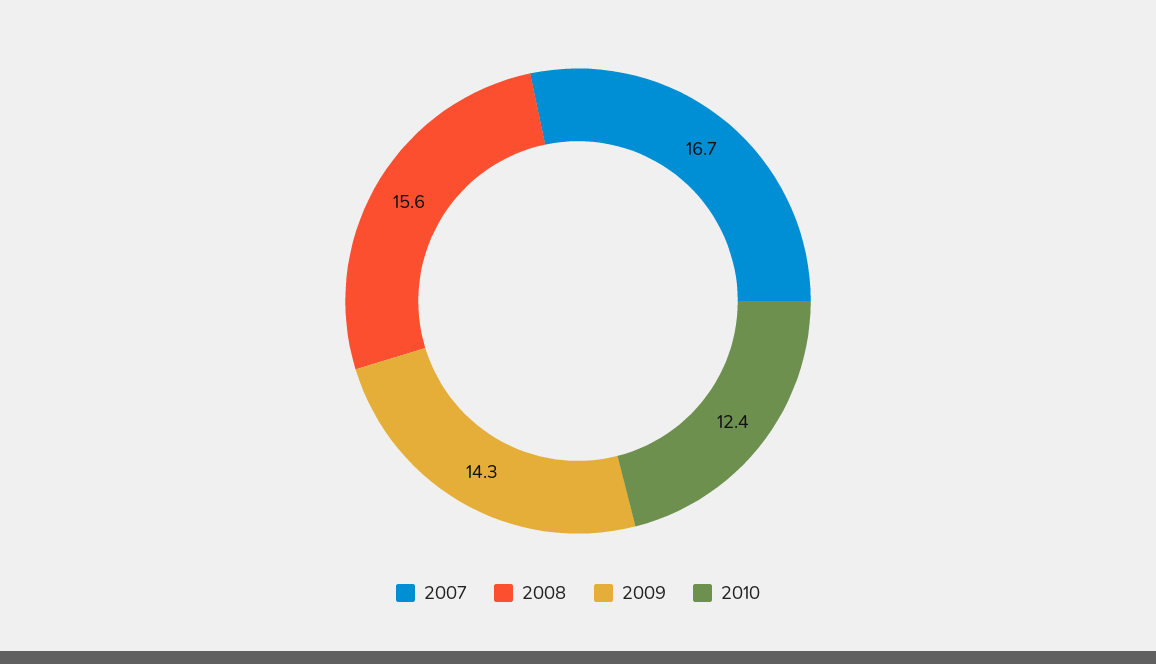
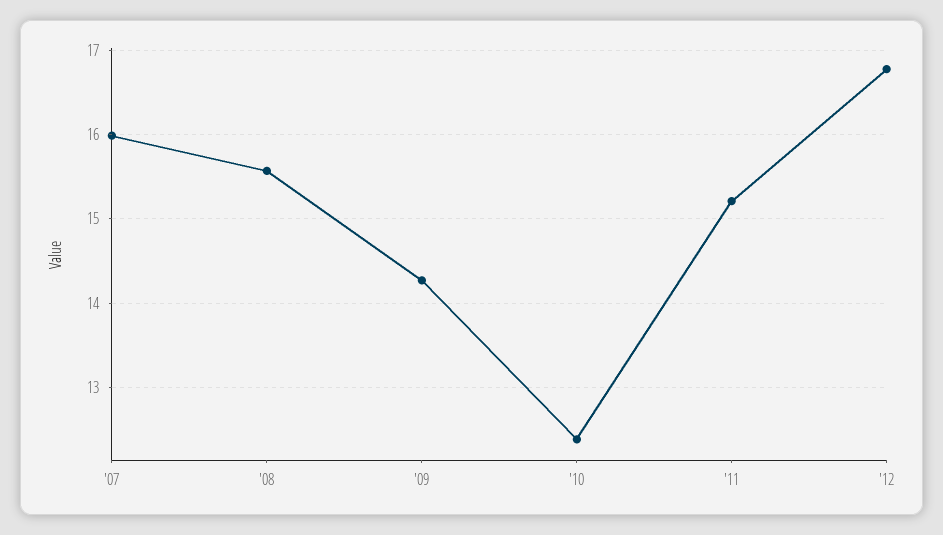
2007: 16.7 -> 16
'11: none -> 15.2
'12: none -> 16.8

